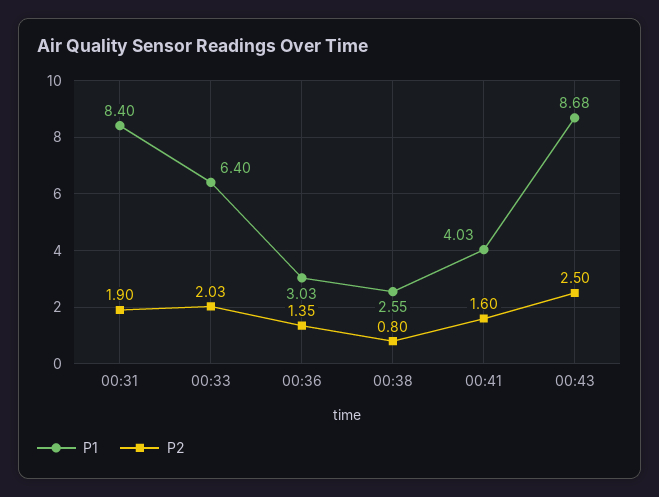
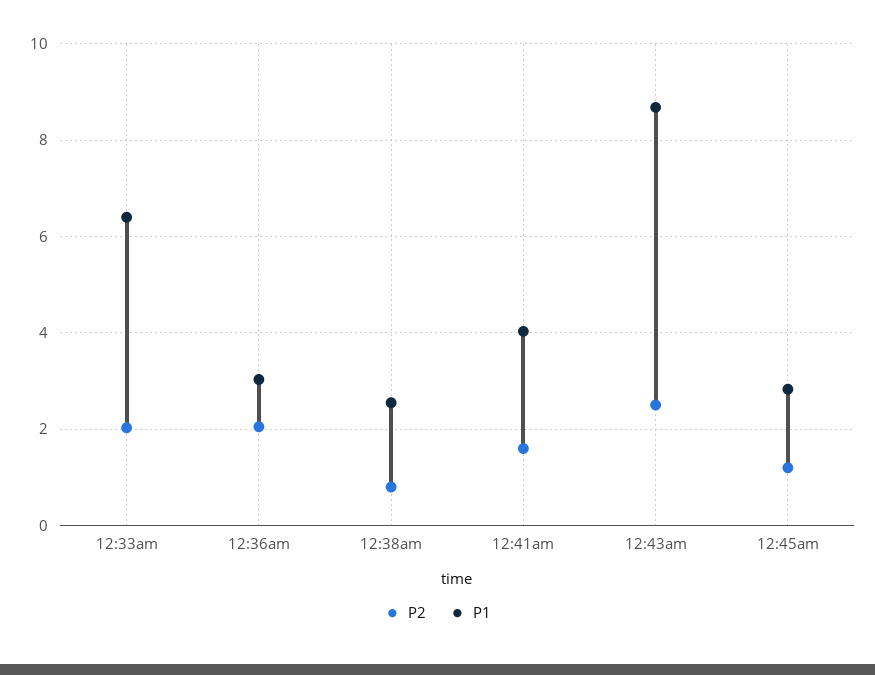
P1, 00:31: 8.4 -> none
P2, 00:31: 1.9 -> none
P2, 00:36: 1.35 -> 2
P2, 12:45am: none -> 1.2
P1, 12:45am: none -> 2.8

